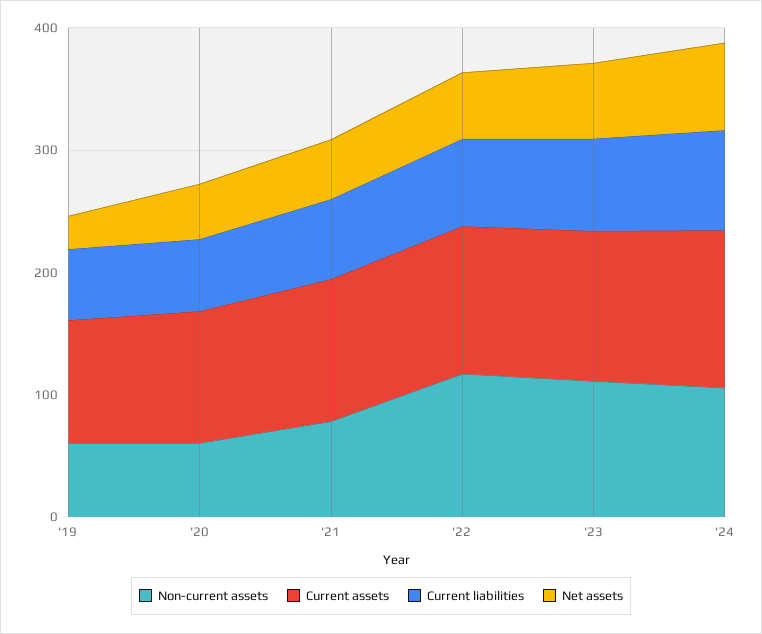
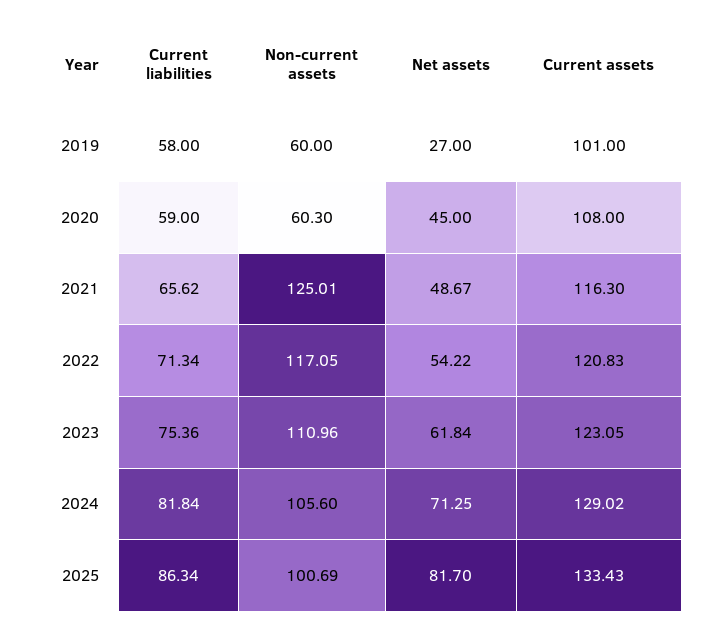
Non-current assets, '21: 80 -> 125.01
Current liabilities, 2025: none -> 86.34
Non-current assets, 2025: none -> 100.69
Net assets, 2025: none -> 81.7
Current assets, 2025: none -> 133.43

